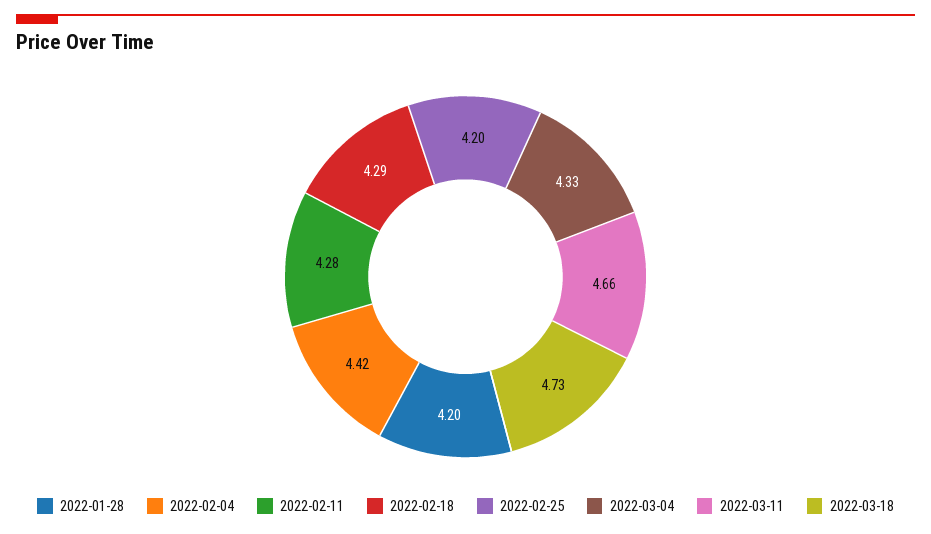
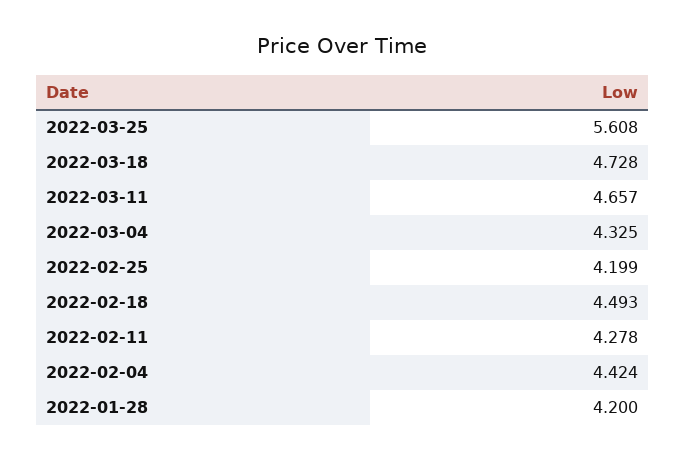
2022-02-18: 4.29 -> 4.493
2022-03-25: none -> 5.608

